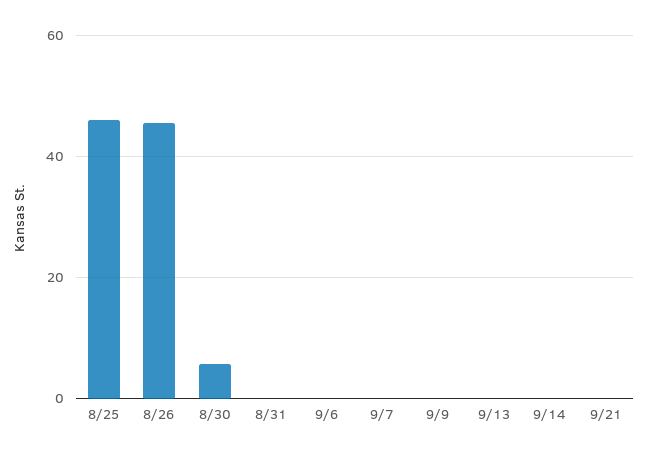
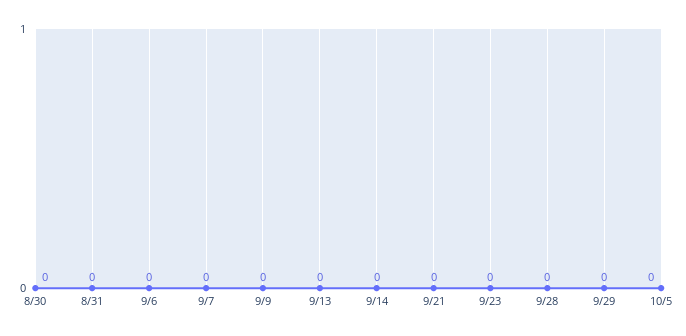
8/25: 46 -> none
8/26: 46 -> none
8/30: 6 -> 0
9/23: none -> 0
9/28: none -> 0
9/29: none -> 0
10/5: none -> 0

